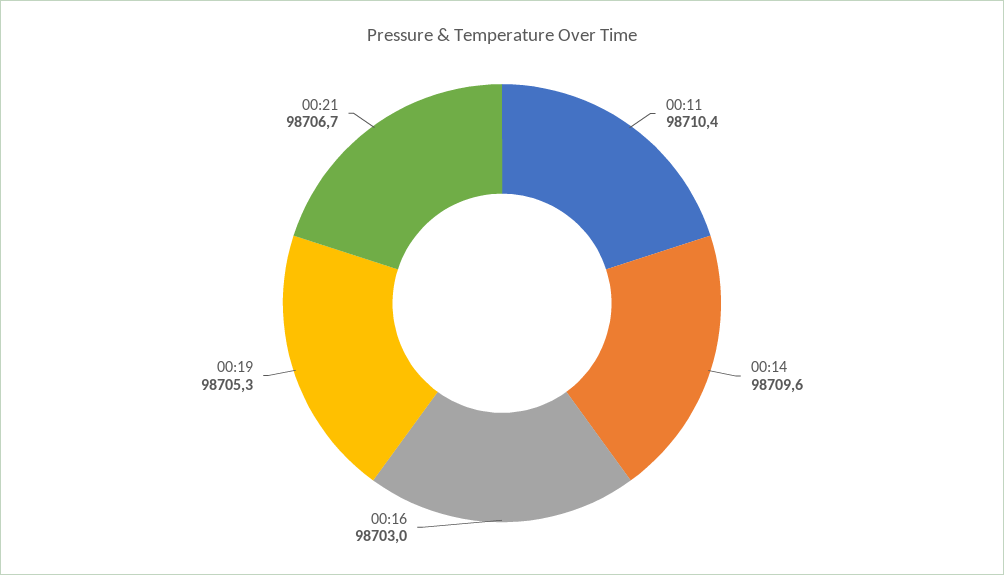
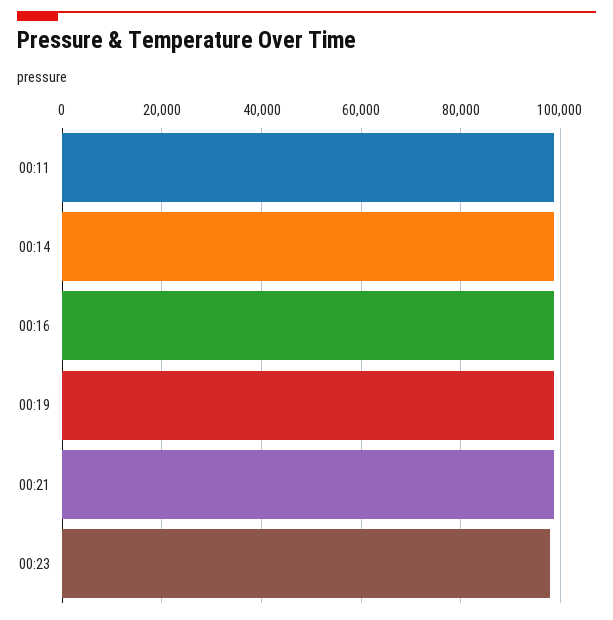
00:23: none -> 98000

